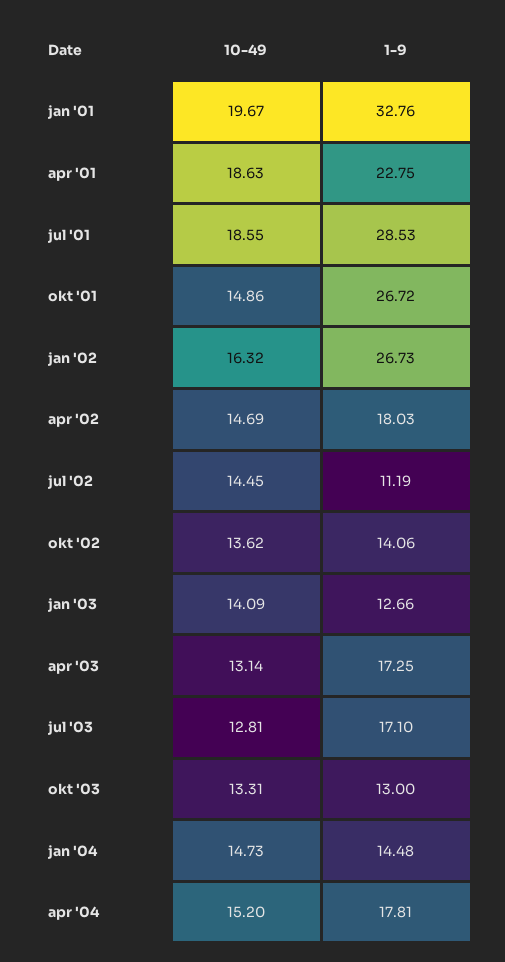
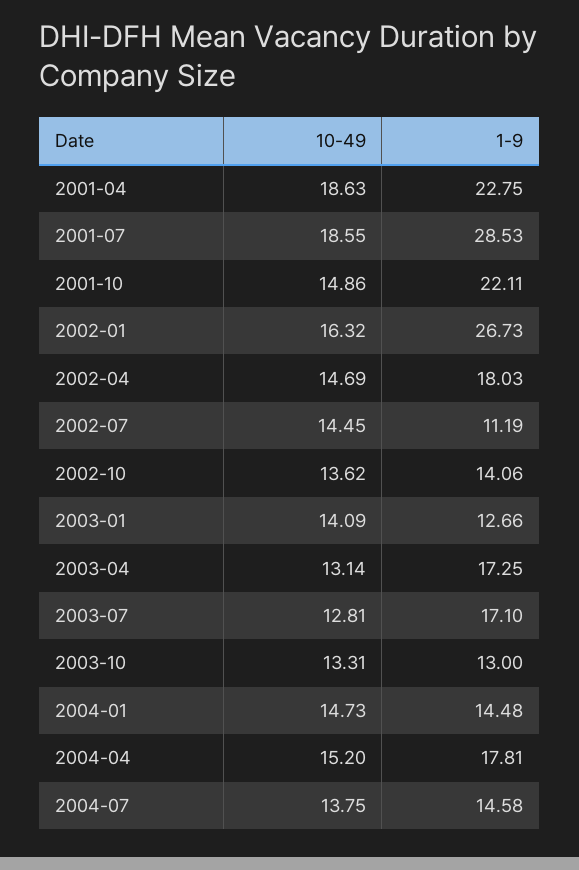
10-49, jan '01: 19.67 -> none
1-9, jan '01: 32.76 -> none
1-9, okt '01: 26.72 -> 22.11
10-49, 2004-07: none -> 13.75
1-9, 2004-07: none -> 14.58

